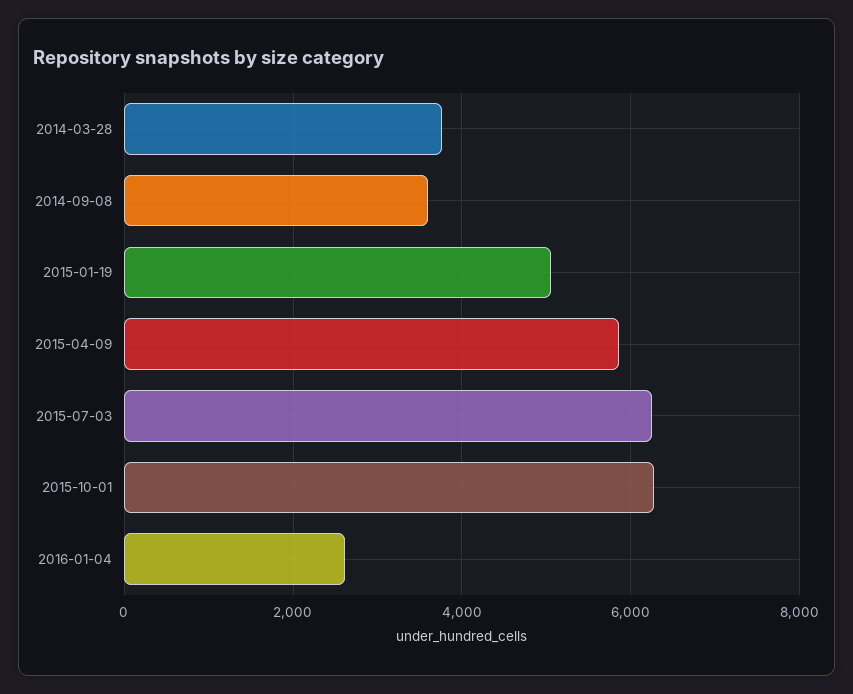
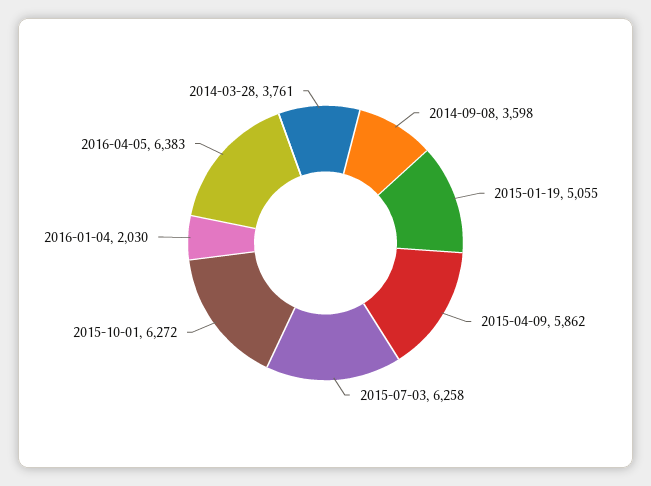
2016-01-04: 2600 -> 2030
2016-04-05: none -> 6383

